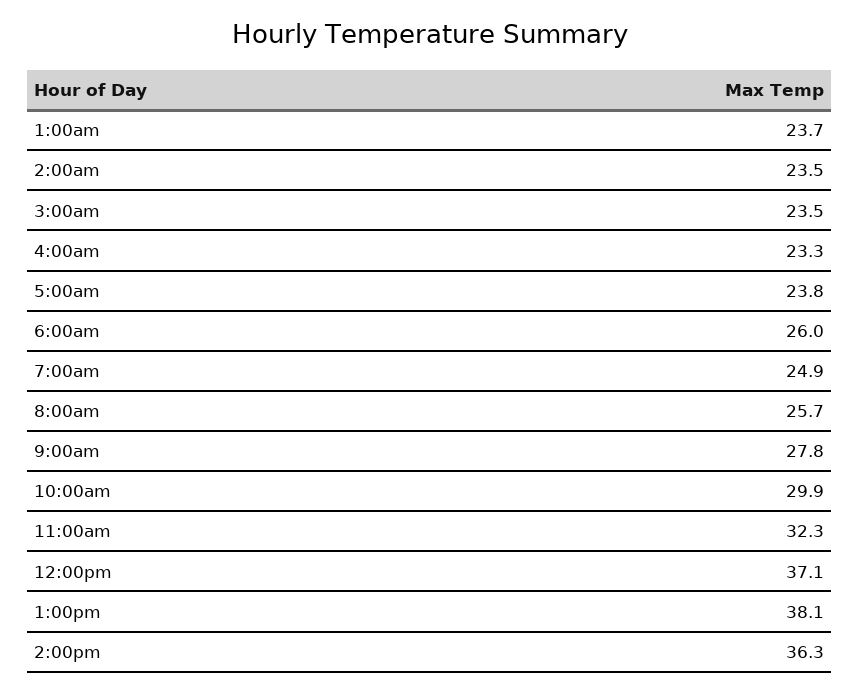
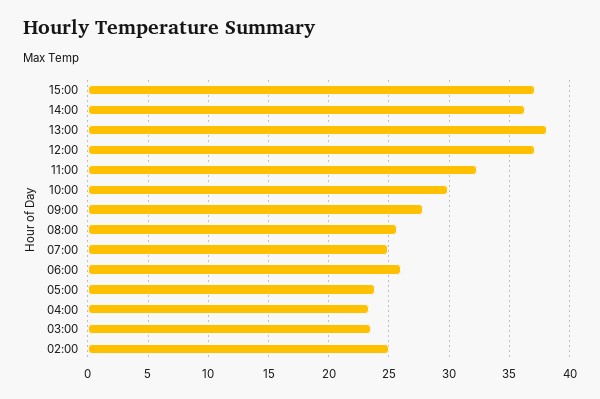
1:00am: 23.7 -> none
2:00am: 23.5 -> 25
15:00: none -> 37

